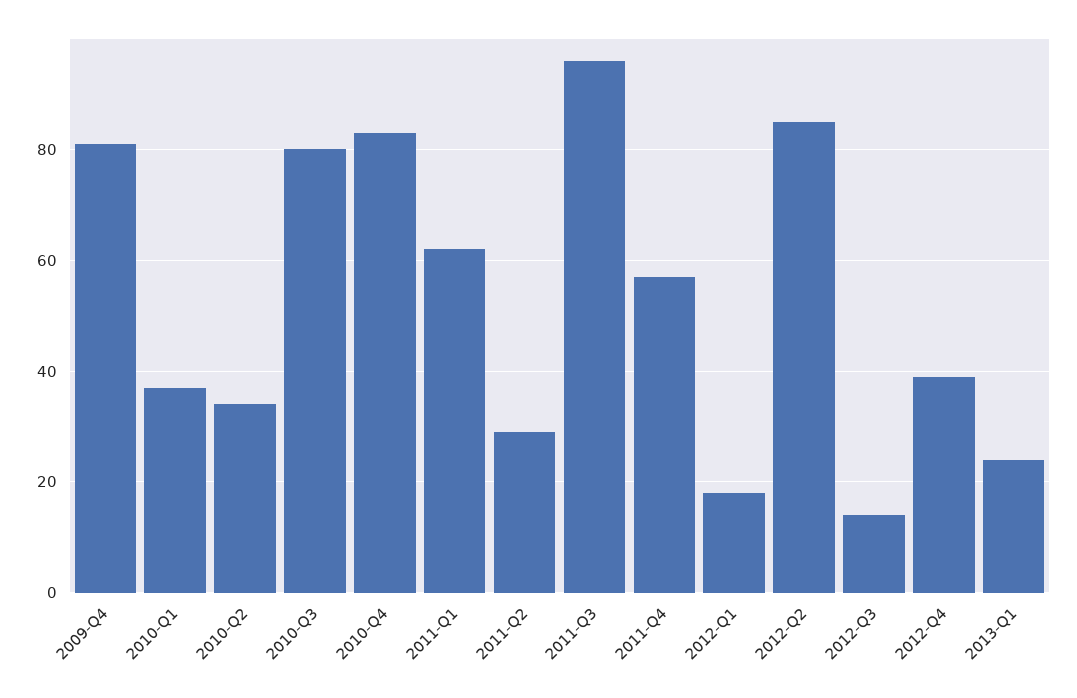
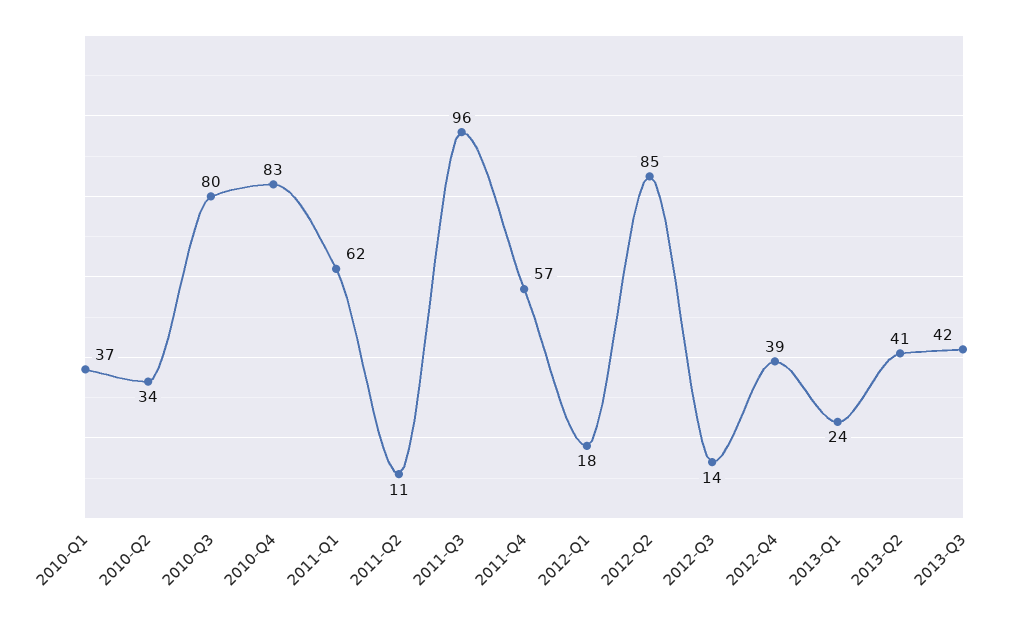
2009-Q4: 80 -> none
2011-Q2: 30 -> 11
2013-Q2: none -> 41
2013-Q3: none -> 42

